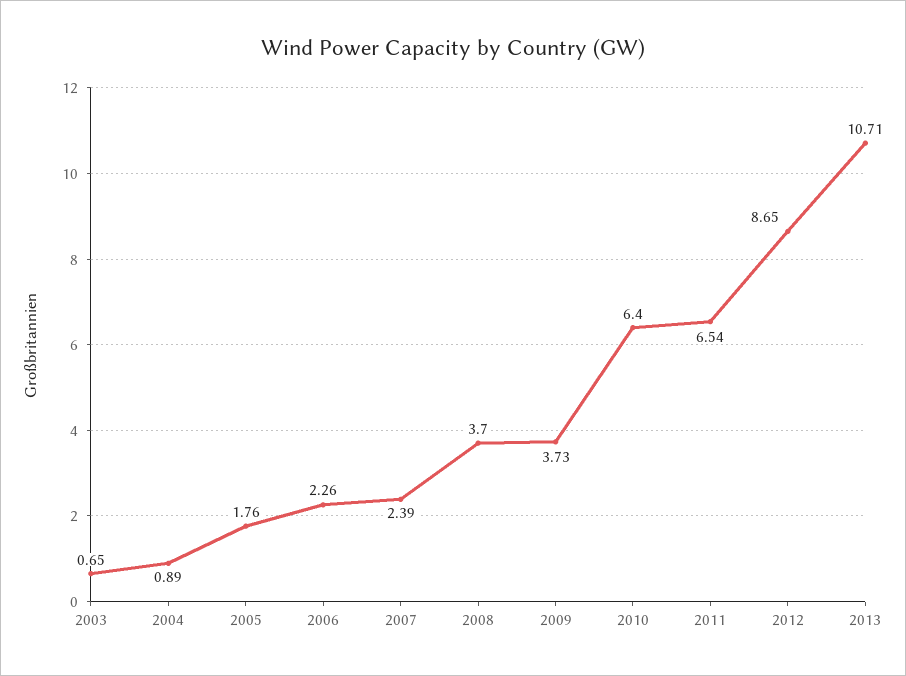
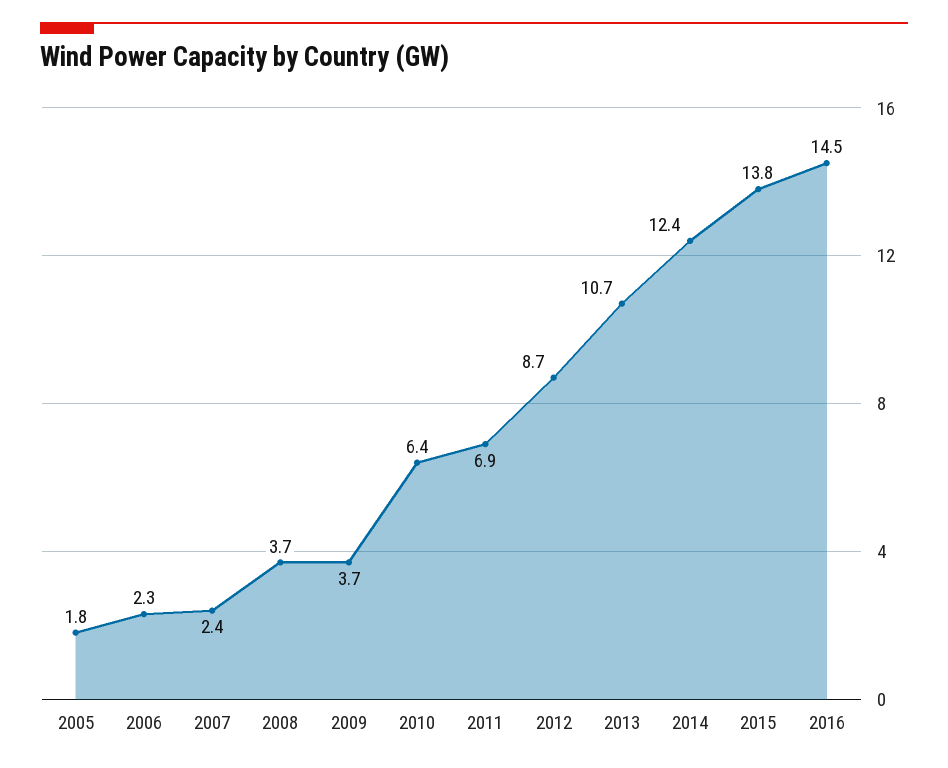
2003: 0.65 -> none
2004: 0.89 -> none
2011: 6.54 -> 6.9
2014: none -> 12.4
2015: none -> 13.8
2016: none -> 14.5

